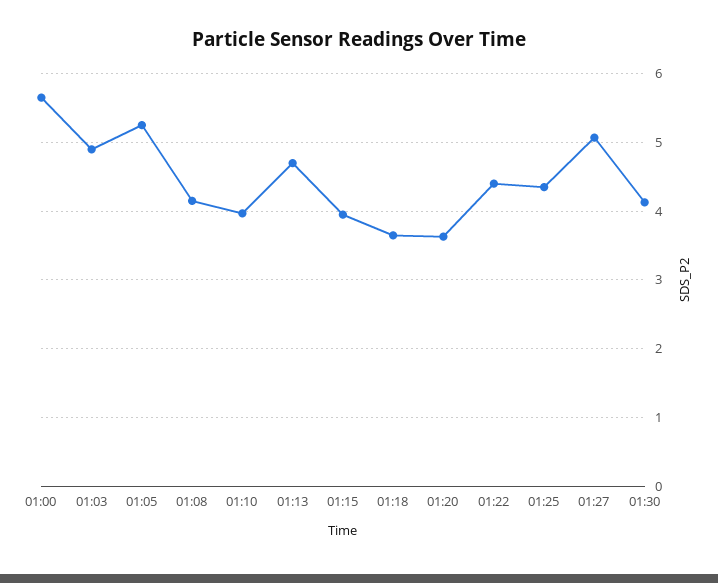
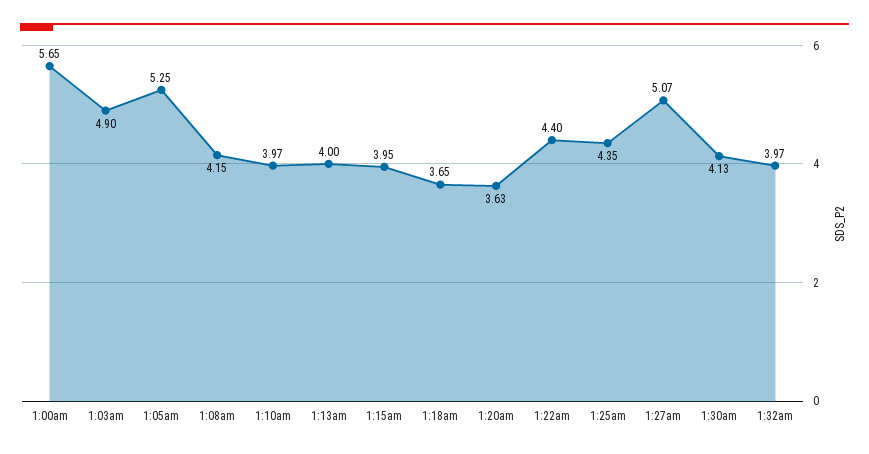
01:13: 4.7 -> 4
1:32am: none -> 3.97

